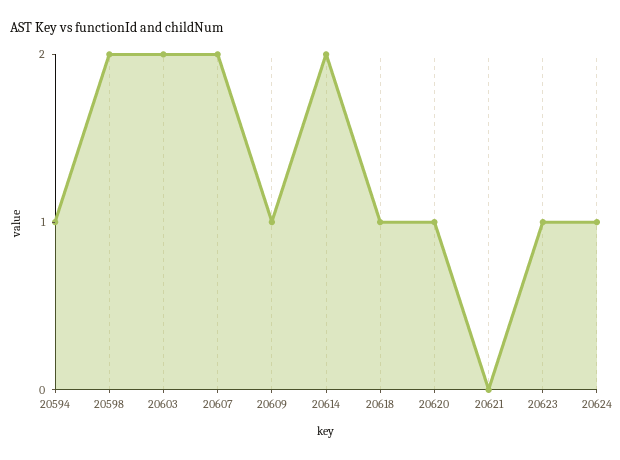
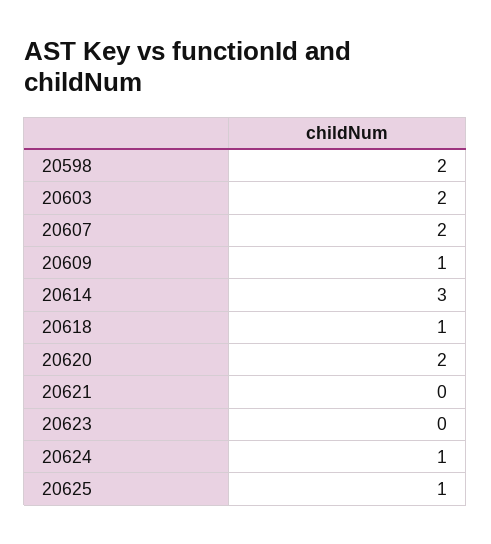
20594: 1 -> none
20614: 2 -> 3
20620: 1 -> 2
20623: 1 -> 0
20625: none -> 1

